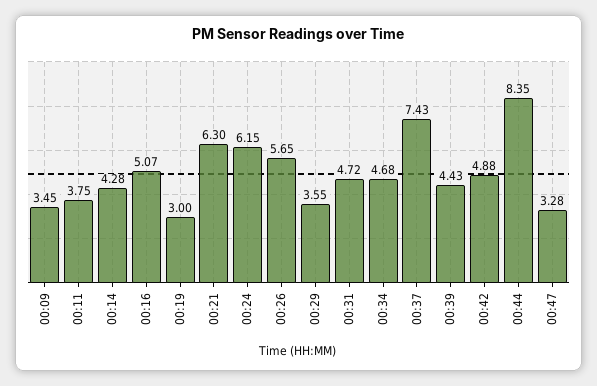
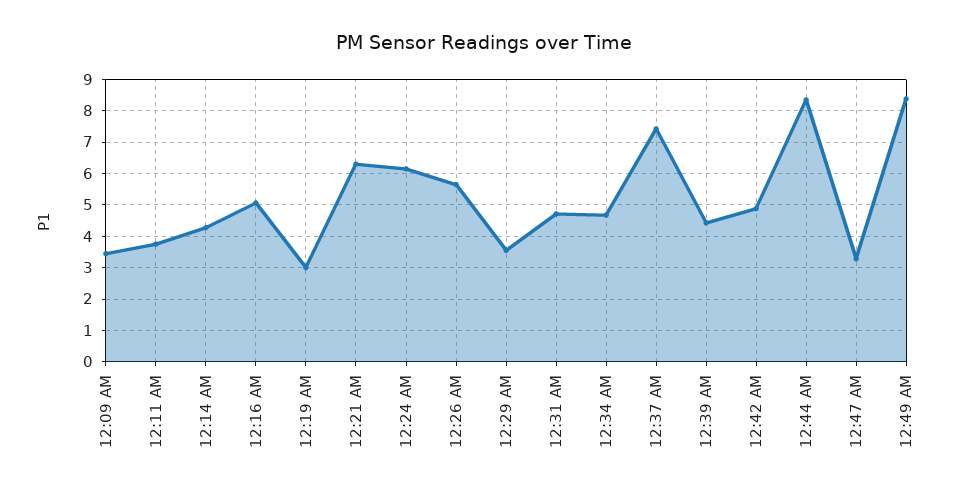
12:49 AM: none -> 8.4

